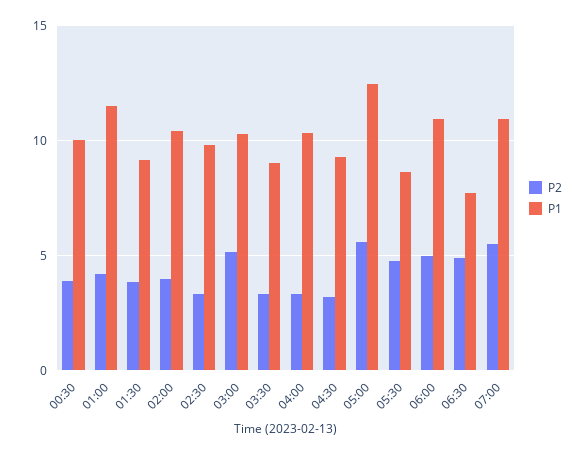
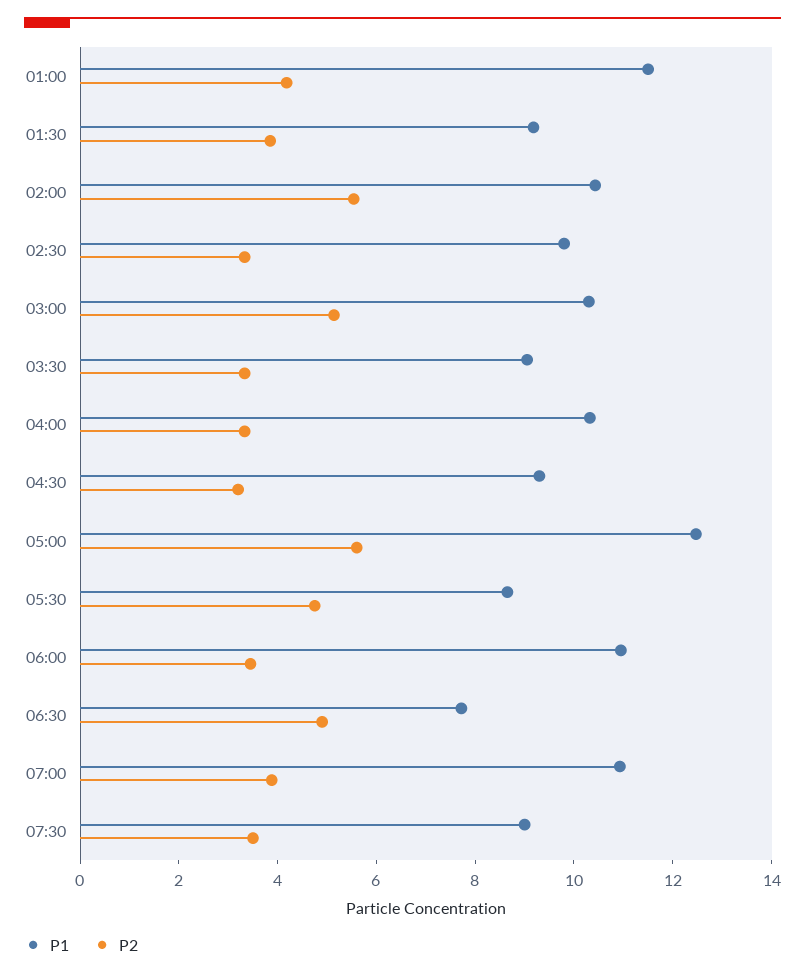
P2, 00:30: 4 -> none
P1, 00:30: 10 -> none
P2, 02:00: 4 -> 5.5
P2, 06:00: 5 -> 3.5
P2, 07:00: 5.5 -> 4
P1, 07:30: none -> 9
P2, 07:30: none -> 3.5

